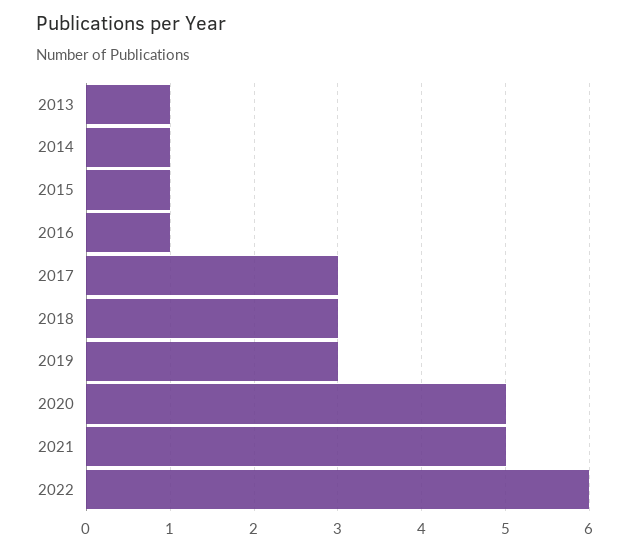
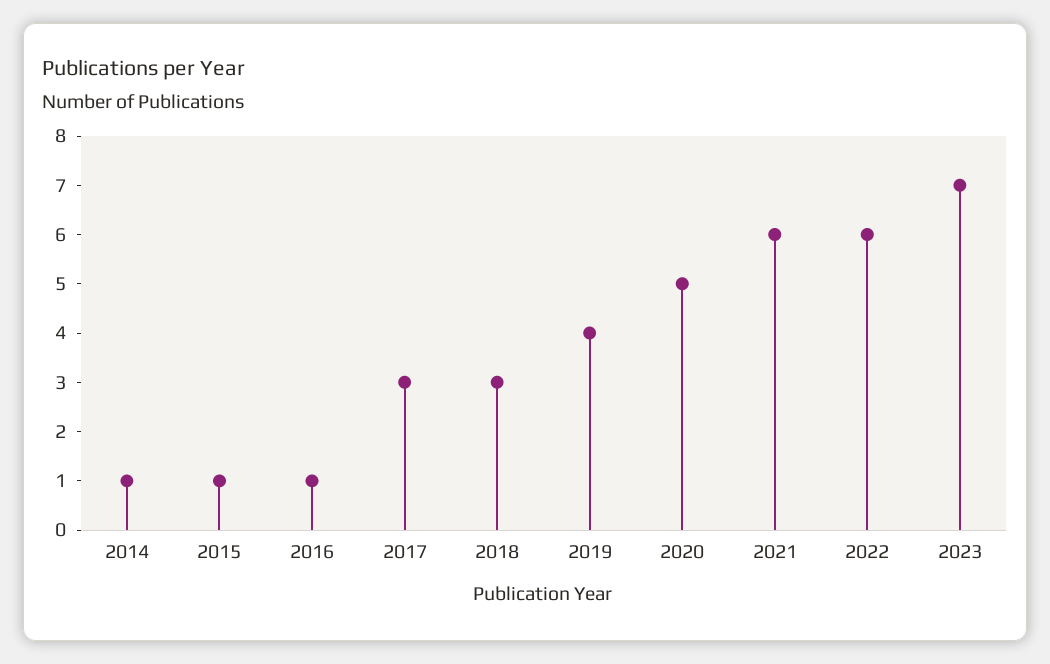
2013: 1 -> none
2019: 3 -> 4
2021: 5 -> 6
2023: none -> 7

